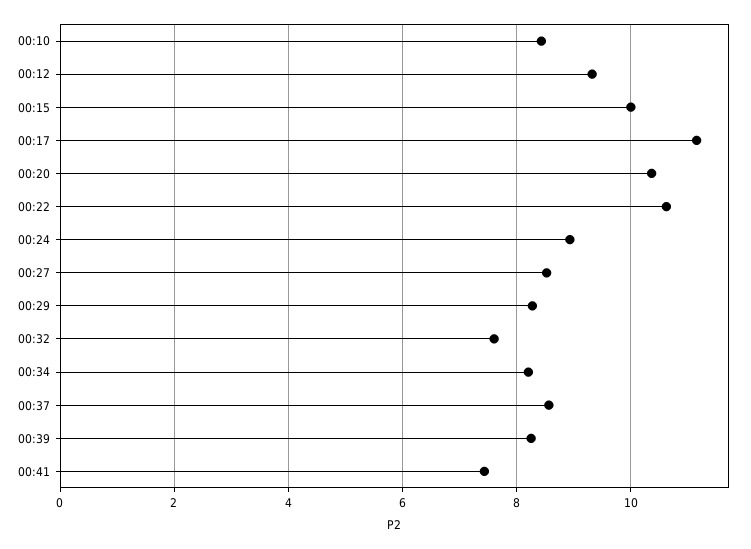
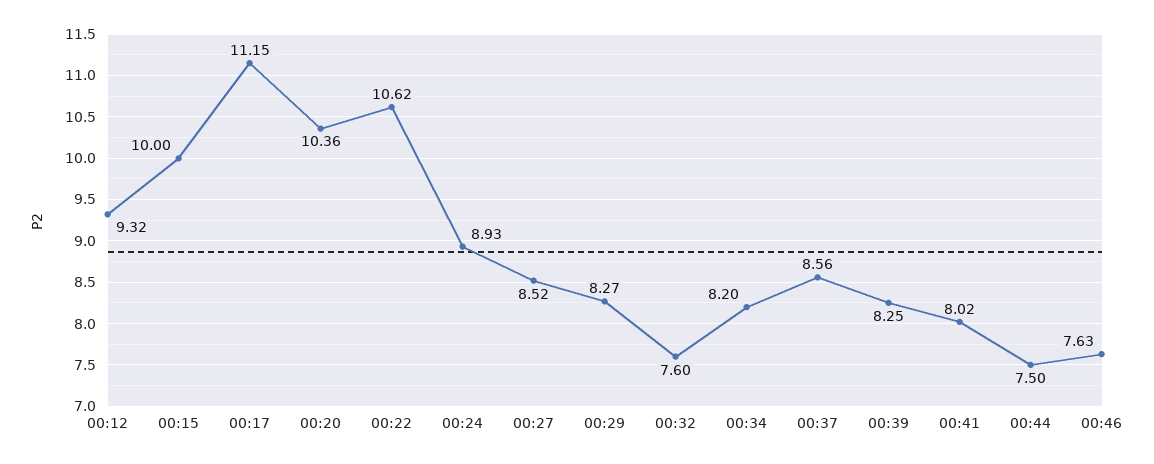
00:10: 8.4 -> none
00:41: 7.4 -> 8.02
00:44: none -> 7.5
00:46: none -> 7.63

